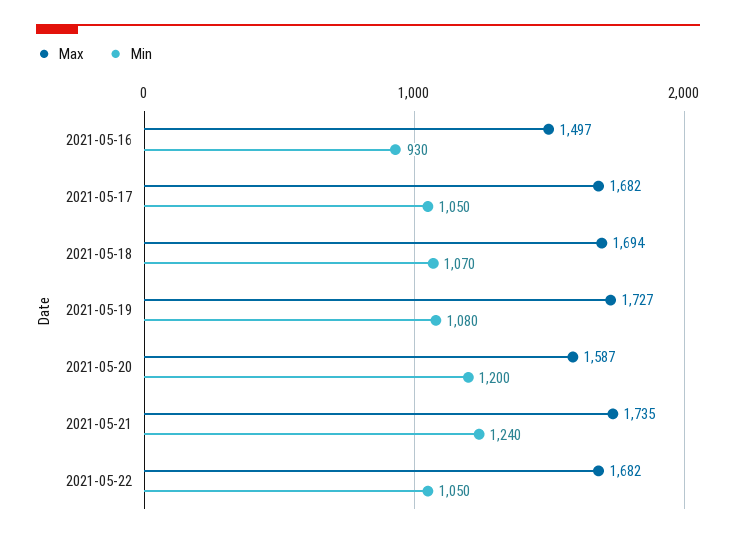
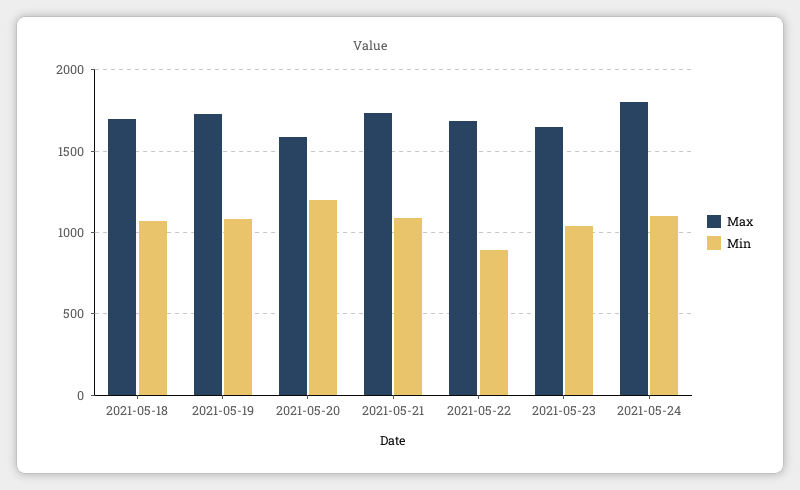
Max, 2021-05-16: 1497 -> none
Min, 2021-05-16: 930 -> none
Max, 2021-05-17: 1682 -> none
Min, 2021-05-17: 1050 -> none
Min, 2021-05-21: 1240 -> 1100
Min, 2021-05-22: 1050 -> 900
Max, 2021-05-23: none -> 1650
Min, 2021-05-23: none -> 1050
Max, 2021-05-24: none -> 1800
Min, 2021-05-24: none -> 1100

